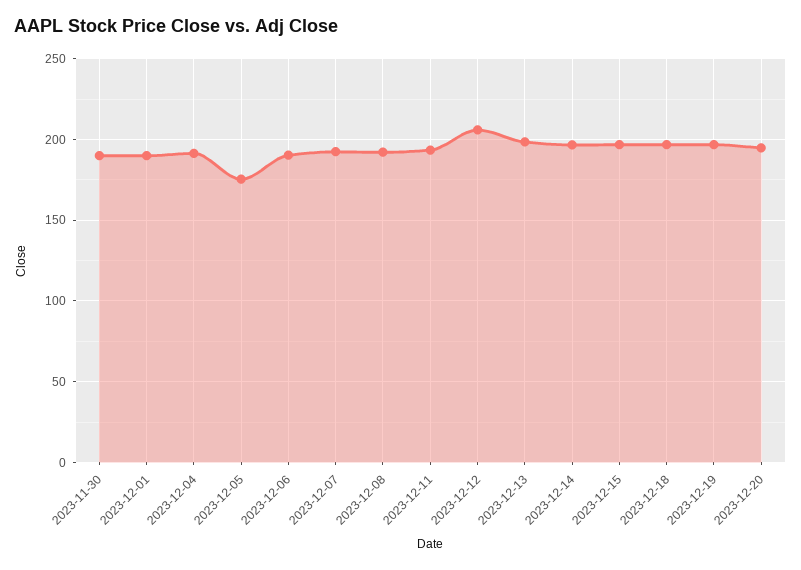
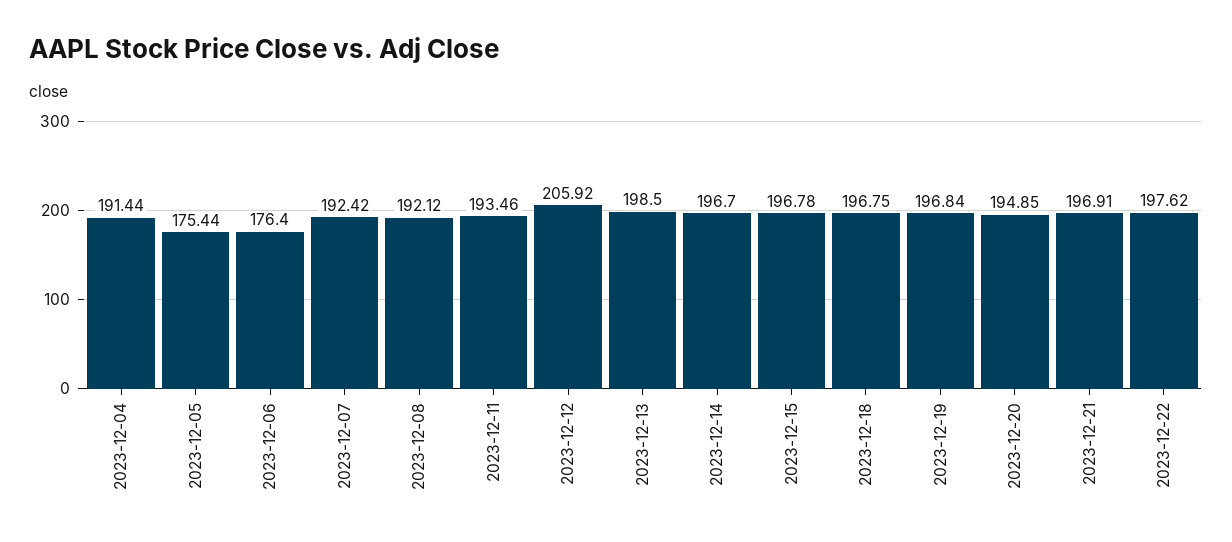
2023-11-30: 190 -> none
2023-12-01: 190 -> none
2023-12-06: 190 -> 176.4
2023-12-21: none -> 196.91
2023-12-22: none -> 197.62

